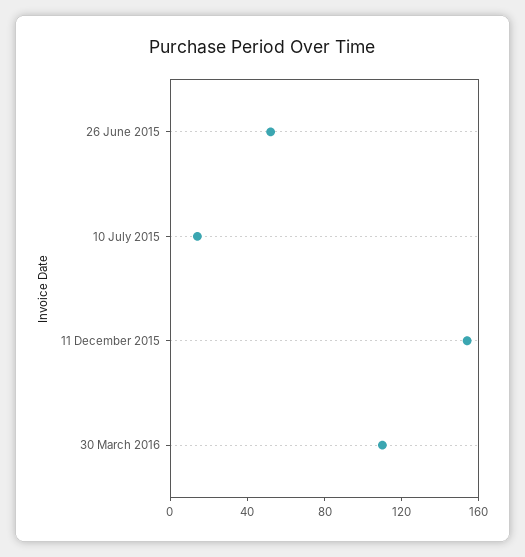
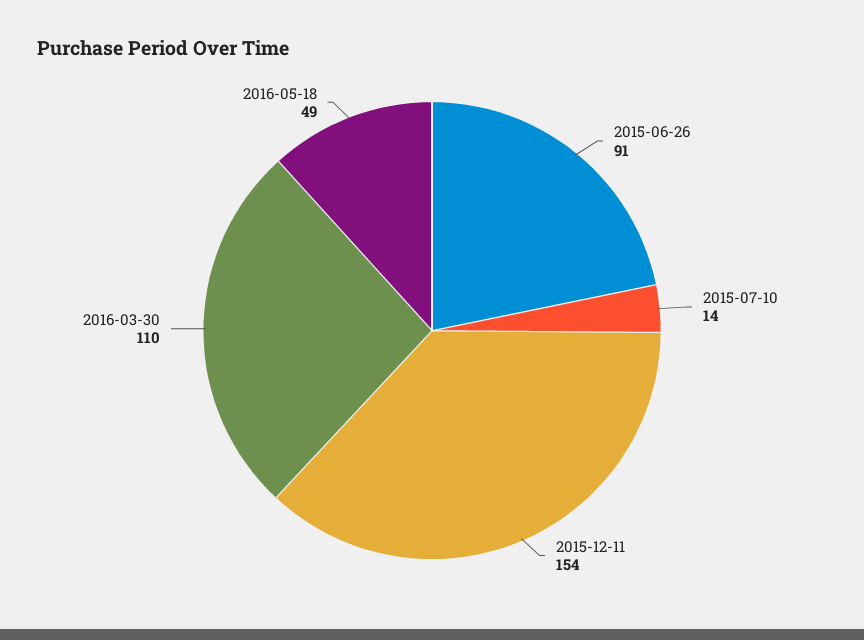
26 June 2015: 50 -> 91
2016-05-18: none -> 49

